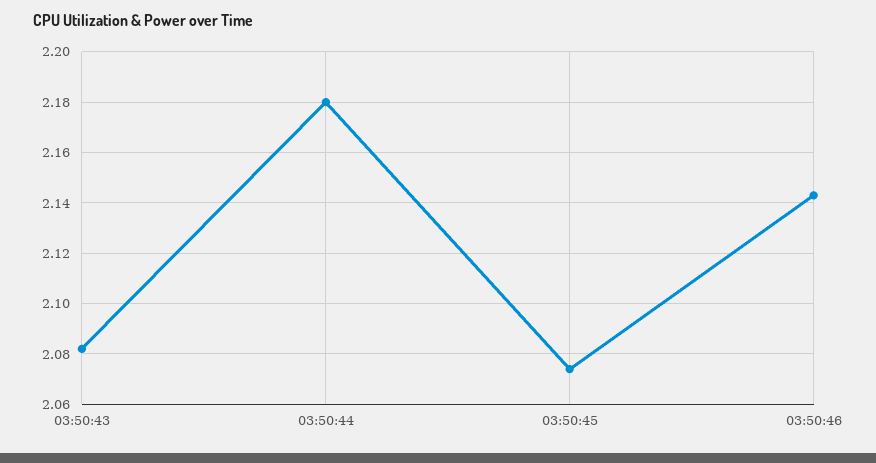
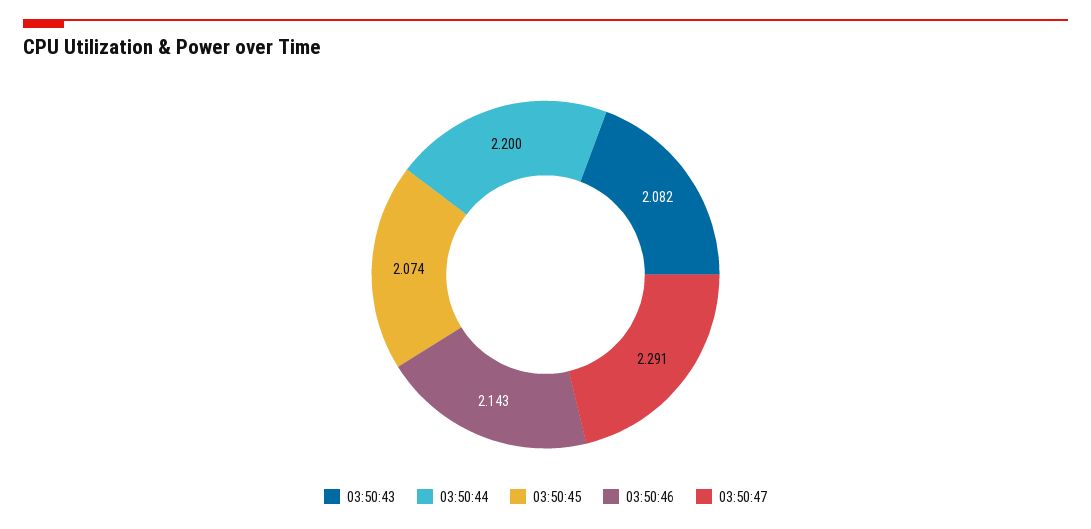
03:50:44: 2.18 -> 2.2
03:50:47: none -> 2.291

